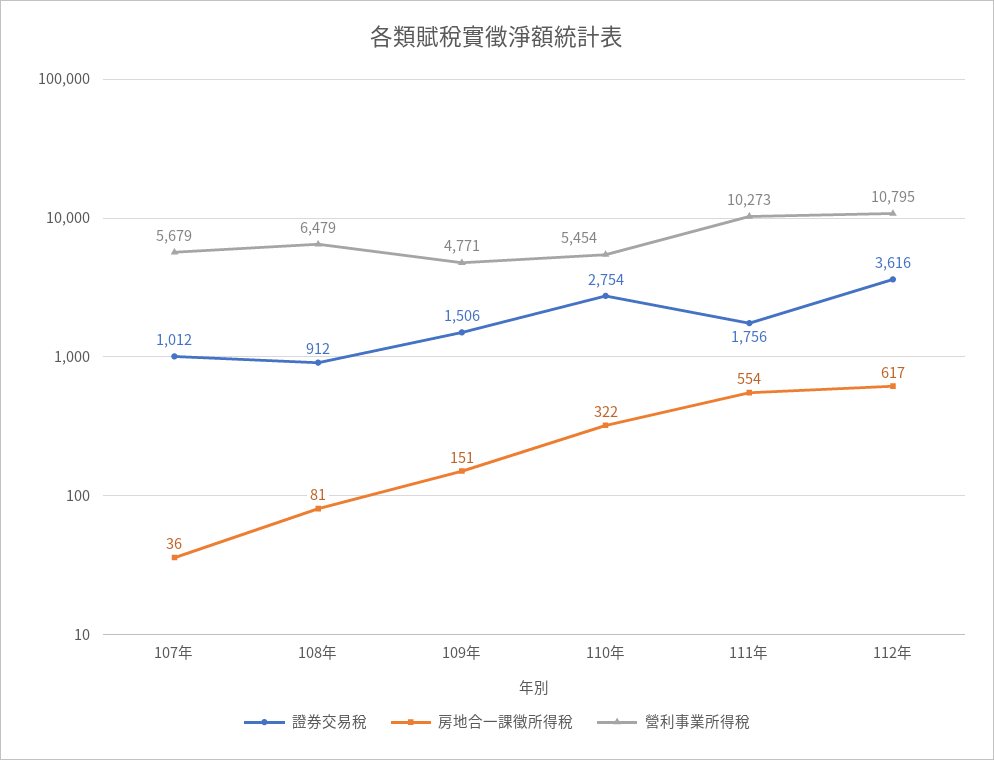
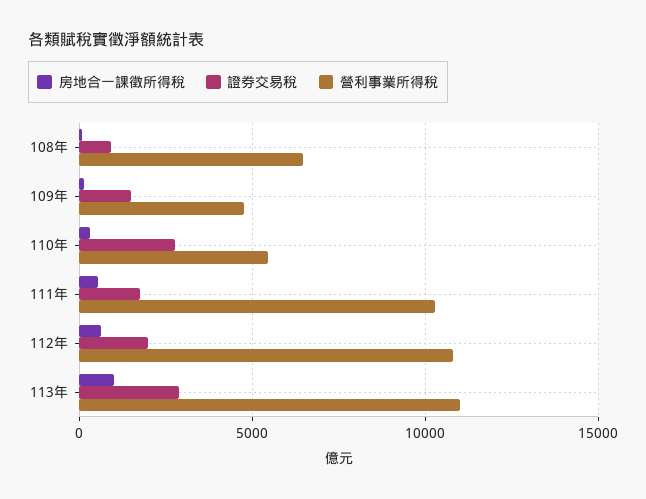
證券交易稅, 107年: 1012 -> none
房地合一課徵所得稅, 107年: 36 -> none
營利事業所得稅, 107年: 5679 -> none
證券交易稅, 112年: 3616 -> 2000
房地合一課徵所得稅, 113年: none -> 1000
證券交易稅, 113年: none -> 3000
營利事業所得稅, 113年: none -> 11000

